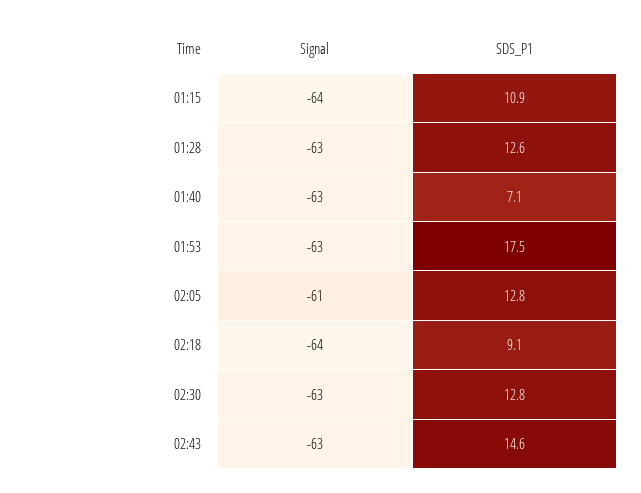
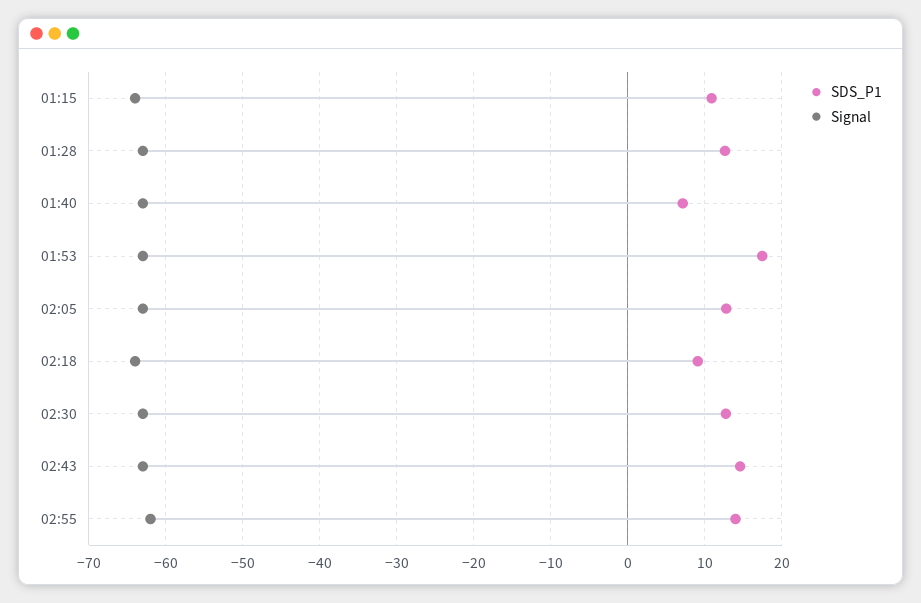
Signal, 02:05: -61 -> -63
SDS_P1, 02:55: none -> 14
Signal, 02:55: none -> -62

